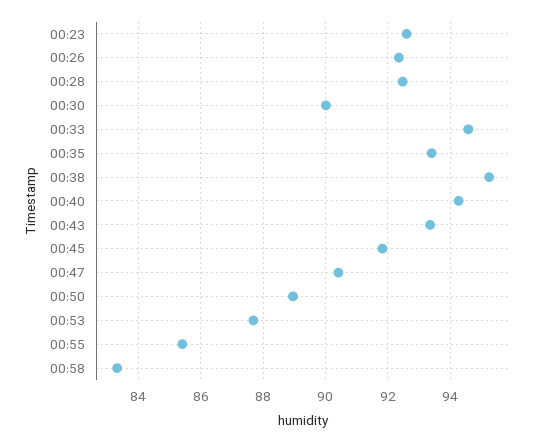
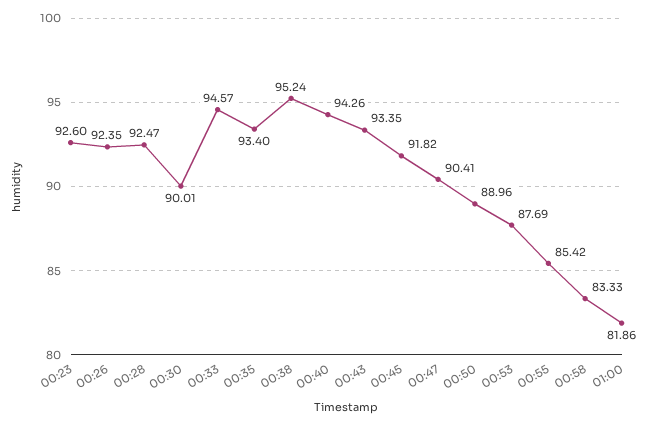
01:00: none -> 81.86

